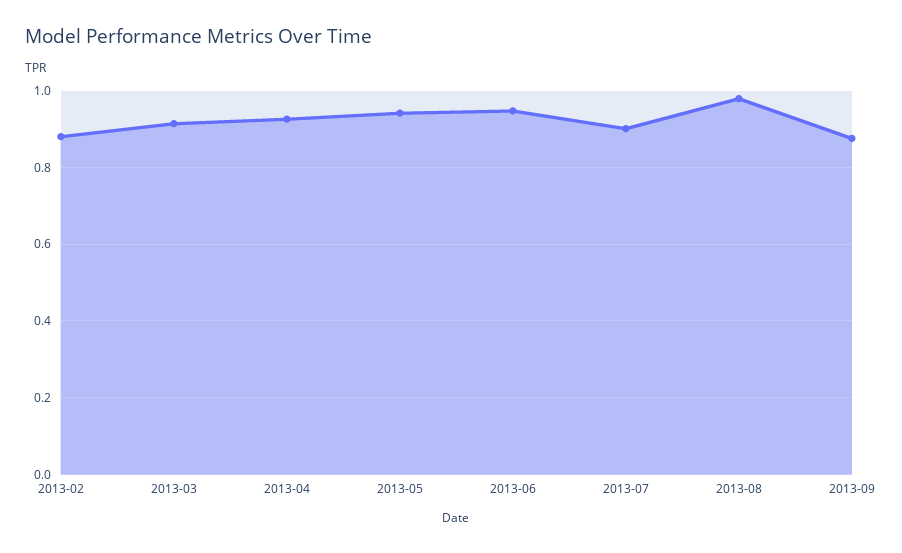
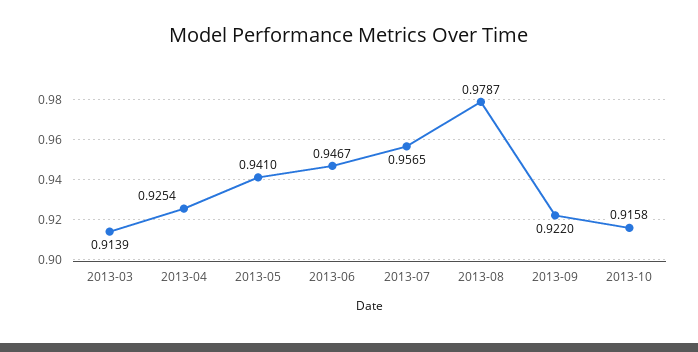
2013-02: 0.88 -> none
2013-07: 0.9 -> 0.9565
2013-09: 0.88 -> 0.922
2013-10: none -> 0.9158

